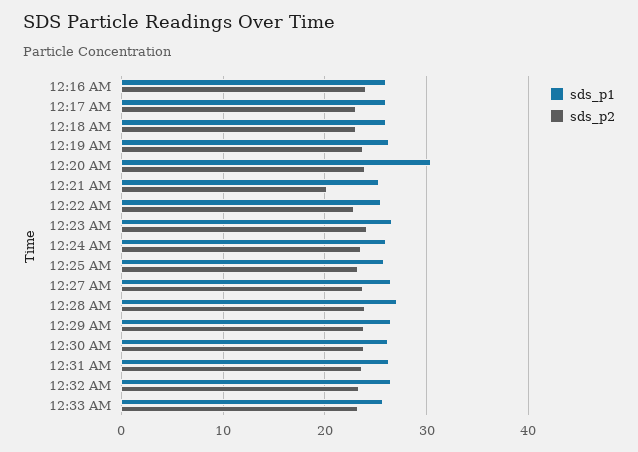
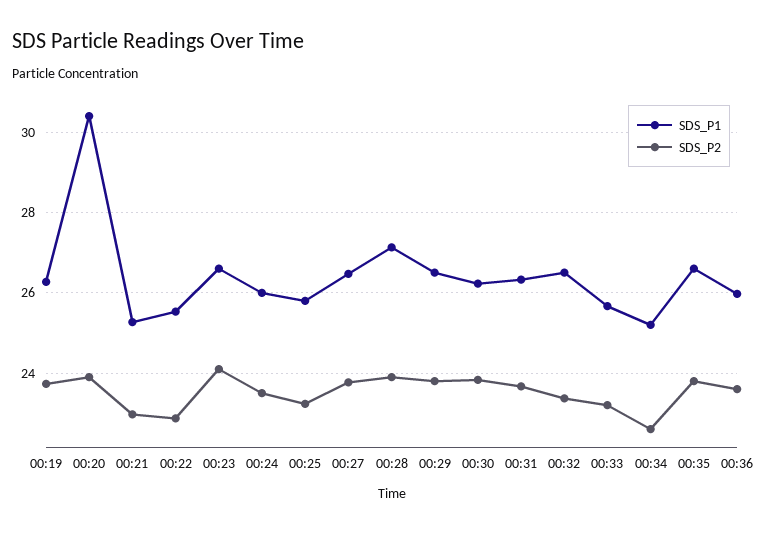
sds_p1, 12:16 AM: 26 -> none
sds_p2, 12:16 AM: 24 -> none
sds_p1, 12:17 AM: 26 -> none
sds_p2, 12:17 AM: 23 -> none
sds_p1, 12:18 AM: 26 -> none
sds_p2, 12:18 AM: 23 -> none
sds_p2, 12:21 AM: 20 -> 23
sds_p1, 00:34: none -> 25.2
sds_p2, 00:34: none -> 22.6
sds_p1, 00:35: none -> 26.6
sds_p2, 00:35: none -> 23.8
sds_p1, 00:36: none -> 26
sds_p2, 00:36: none -> 23.6

